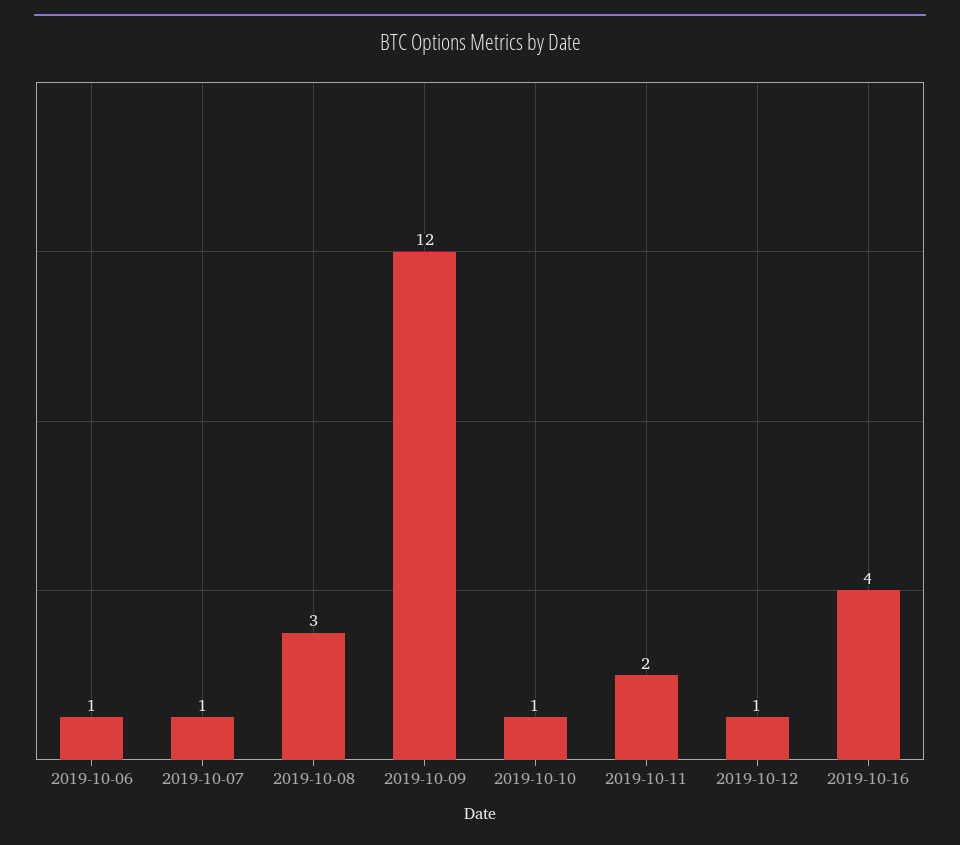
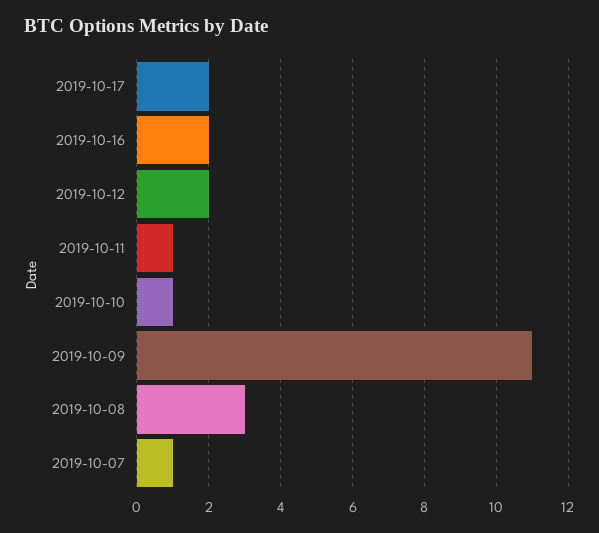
2019-10-06: 1 -> none
2019-10-09: 12 -> 11
2019-10-11: 2 -> 1
2019-10-12: 1 -> 2
2019-10-16: 4 -> 2
2019-10-17: none -> 2

